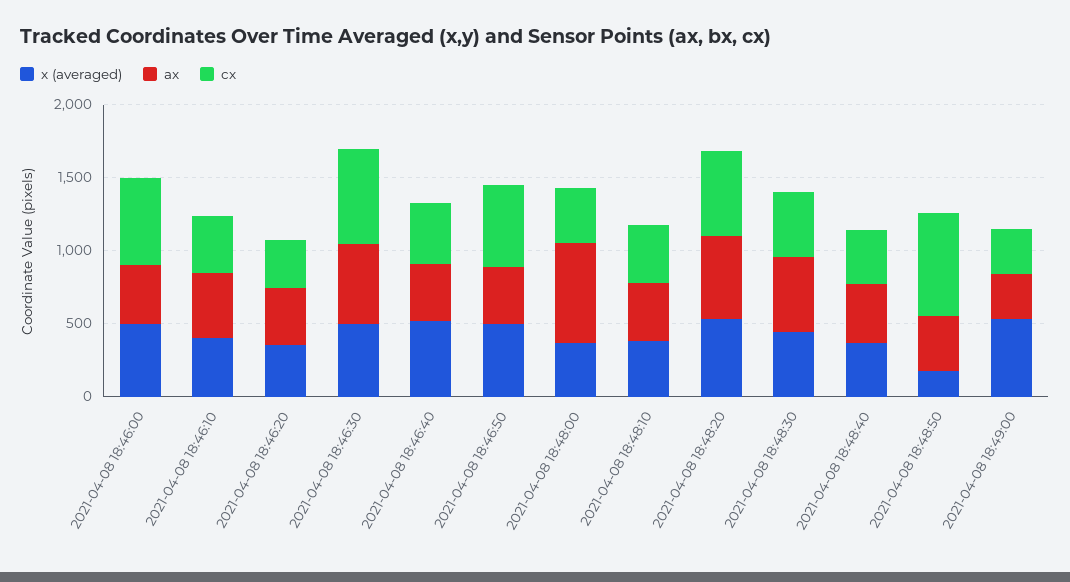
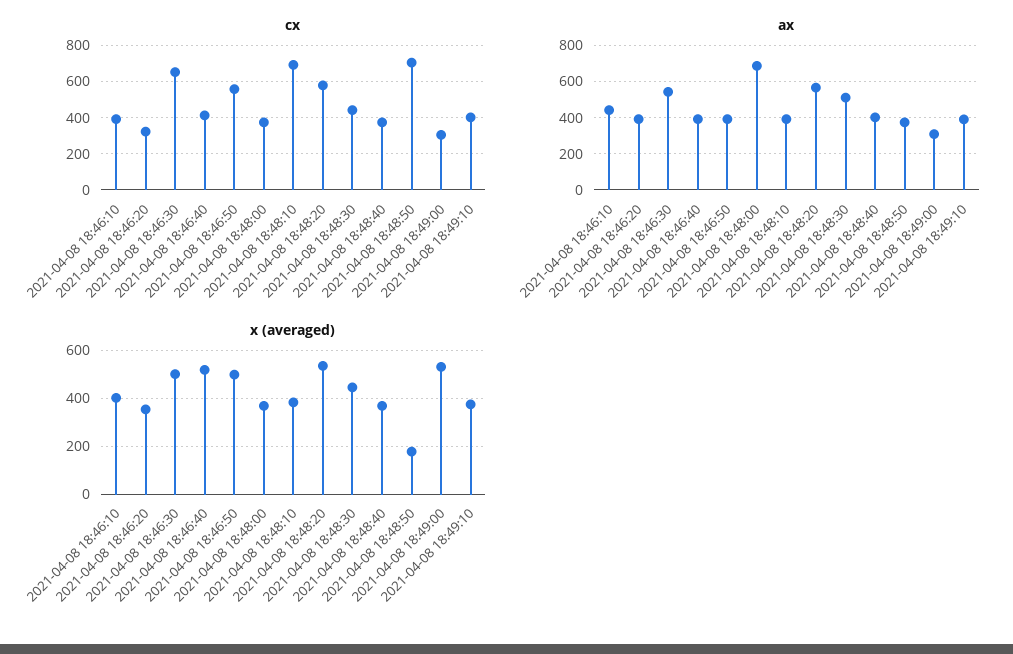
x (averaged), 2021-04-08 18:46:00: 500 -> none
ax, 2021-04-08 18:46:00: 400 -> none
cx, 2021-04-08 18:46:00: 600 -> none
cx, 2021-04-08 18:48:10: 400 -> 700
cx, 2021-04-08 18:49:10: none -> 400
ax, 2021-04-08 18:49:10: none -> 400
x (averaged), 2021-04-08 18:49:10: none -> 375

